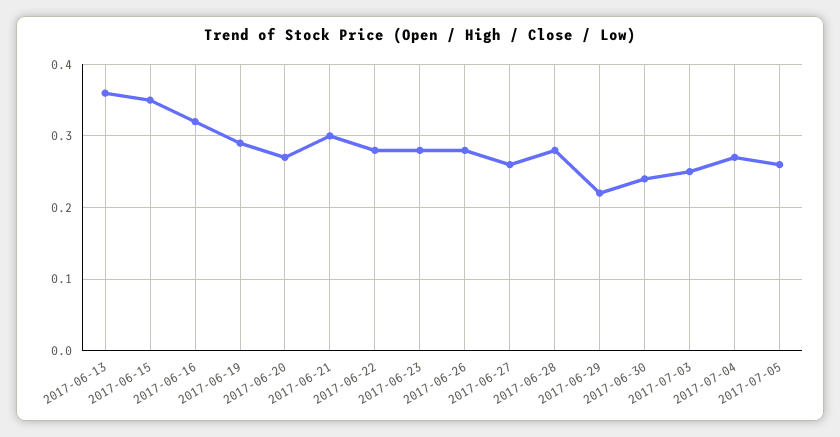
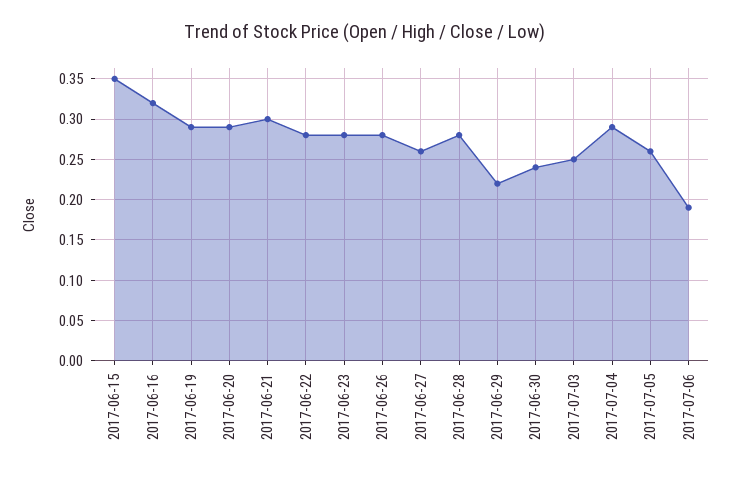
2017-06-13: 0.36 -> none
2017-06-20: 0.27 -> 0.29
2017-07-04: 0.27 -> 0.29
2017-07-06: none -> 0.19

